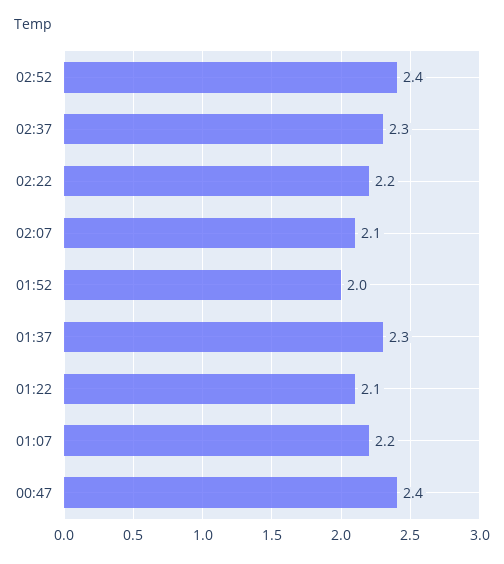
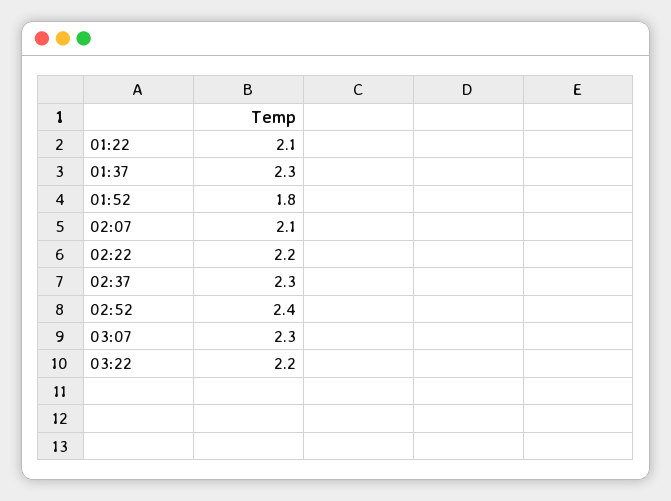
01:52: 2 -> 1.8
01:07: 2.2 -> none
00:47: 2.4 -> none
03:07: none -> 2.3
03:22: none -> 2.2

